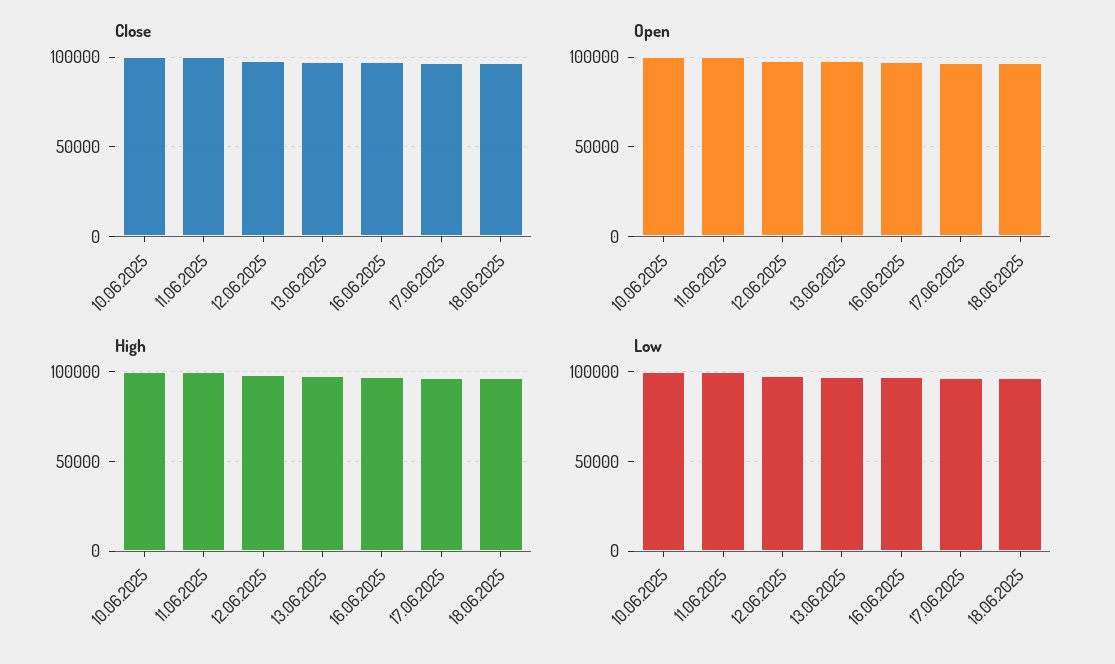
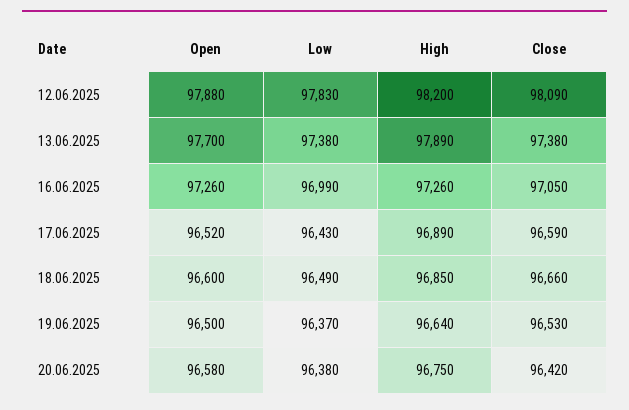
Close, 10.06.2025: 100000 -> none
Close, 11.06.2025: 100000 -> none
Open, 10.06.2025: 100000 -> none
Open, 11.06.2025: 100000 -> none
High, 10.06.2025: 100000 -> none
High, 11.06.2025: 100000 -> none
Low, 10.06.2025: 100000 -> none
Low, 11.06.2025: 100000 -> none
Open, 19.06.2025: none -> 96500
Low, 19.06.2025: none -> 96370
High, 19.06.2025: none -> 96640
Close, 19.06.2025: none -> 96530
Open, 20.06.2025: none -> 96580
Low, 20.06.2025: none -> 96380
High, 20.06.2025: none -> 96750
Close, 20.06.2025: none -> 96420

